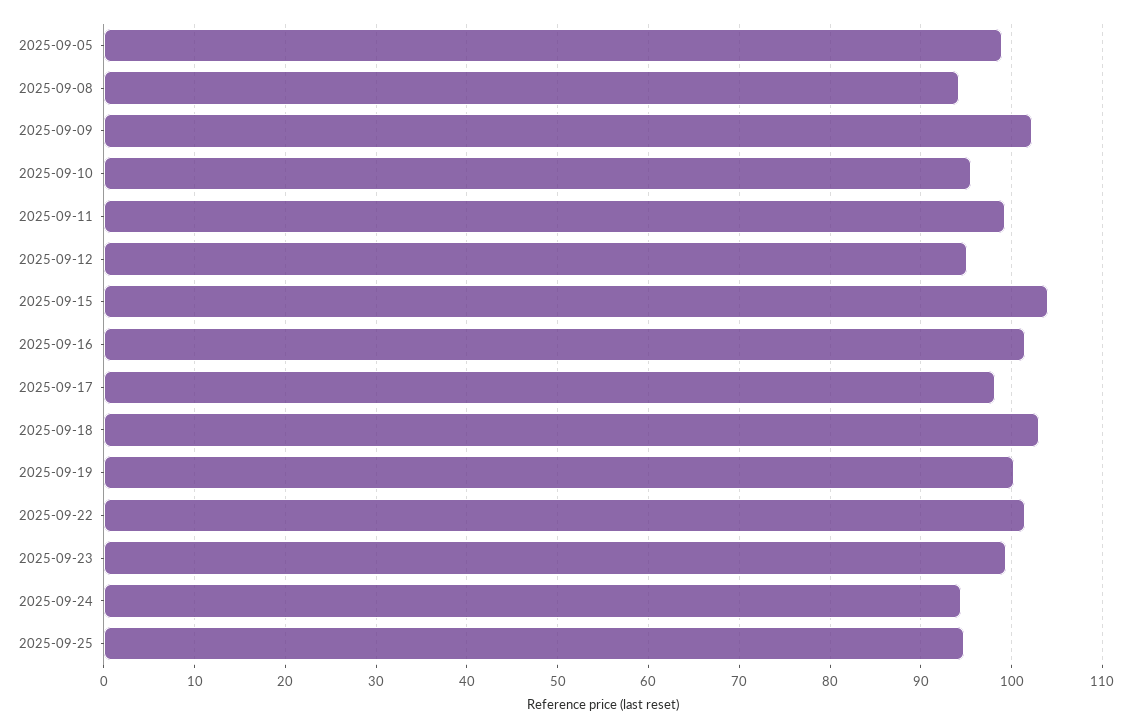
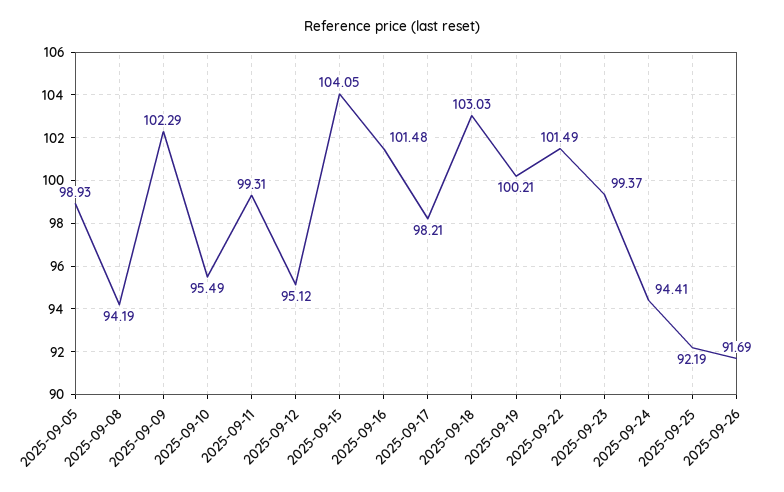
2025-09-25: 95 -> 92.19
2025-09-26: none -> 91.69

